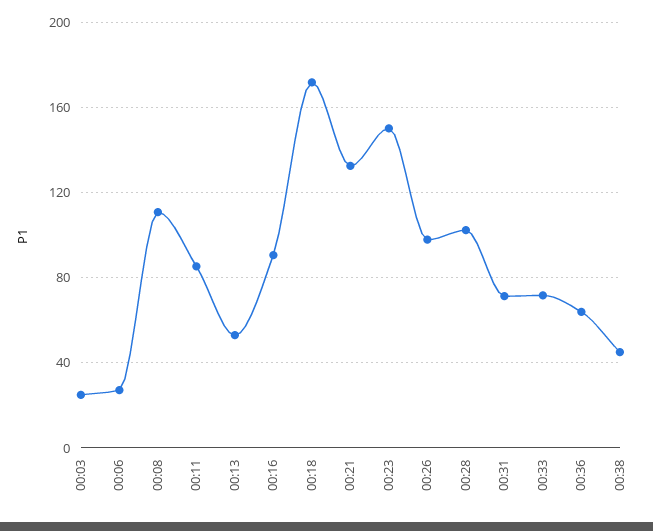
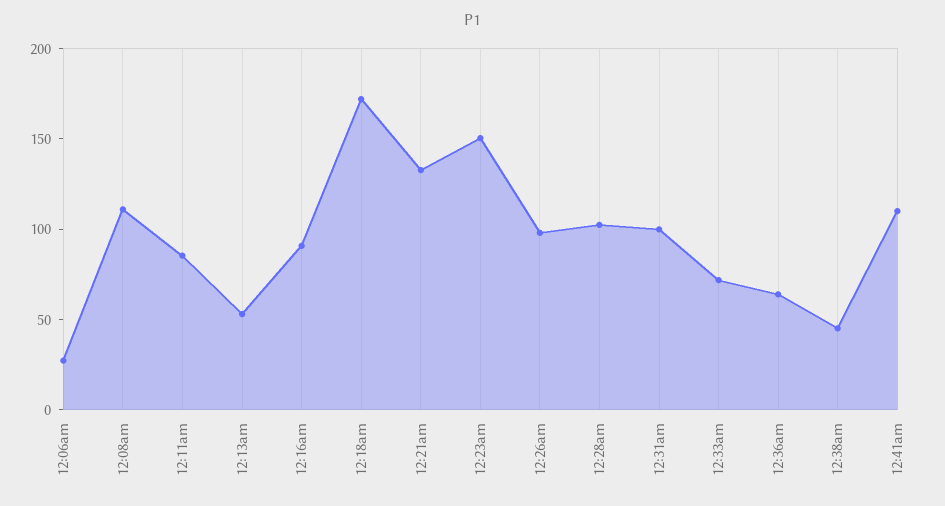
00:03: 25 -> none
00:31: 70 -> 100
12:41am: none -> 110

